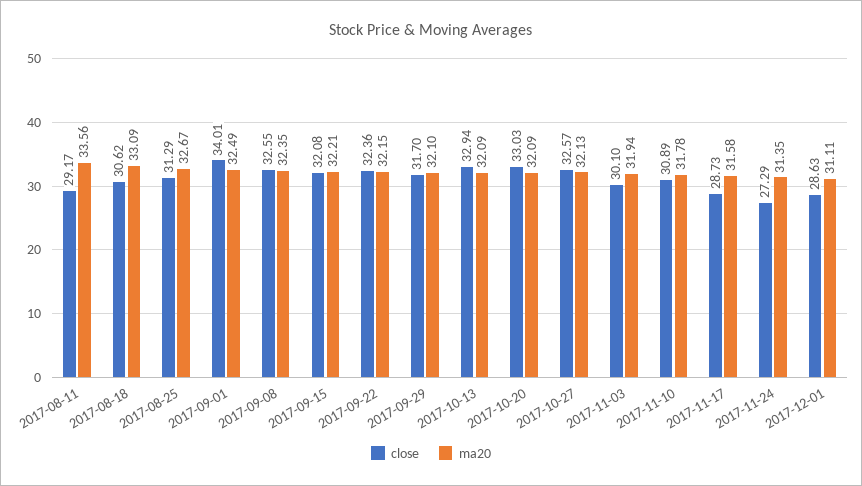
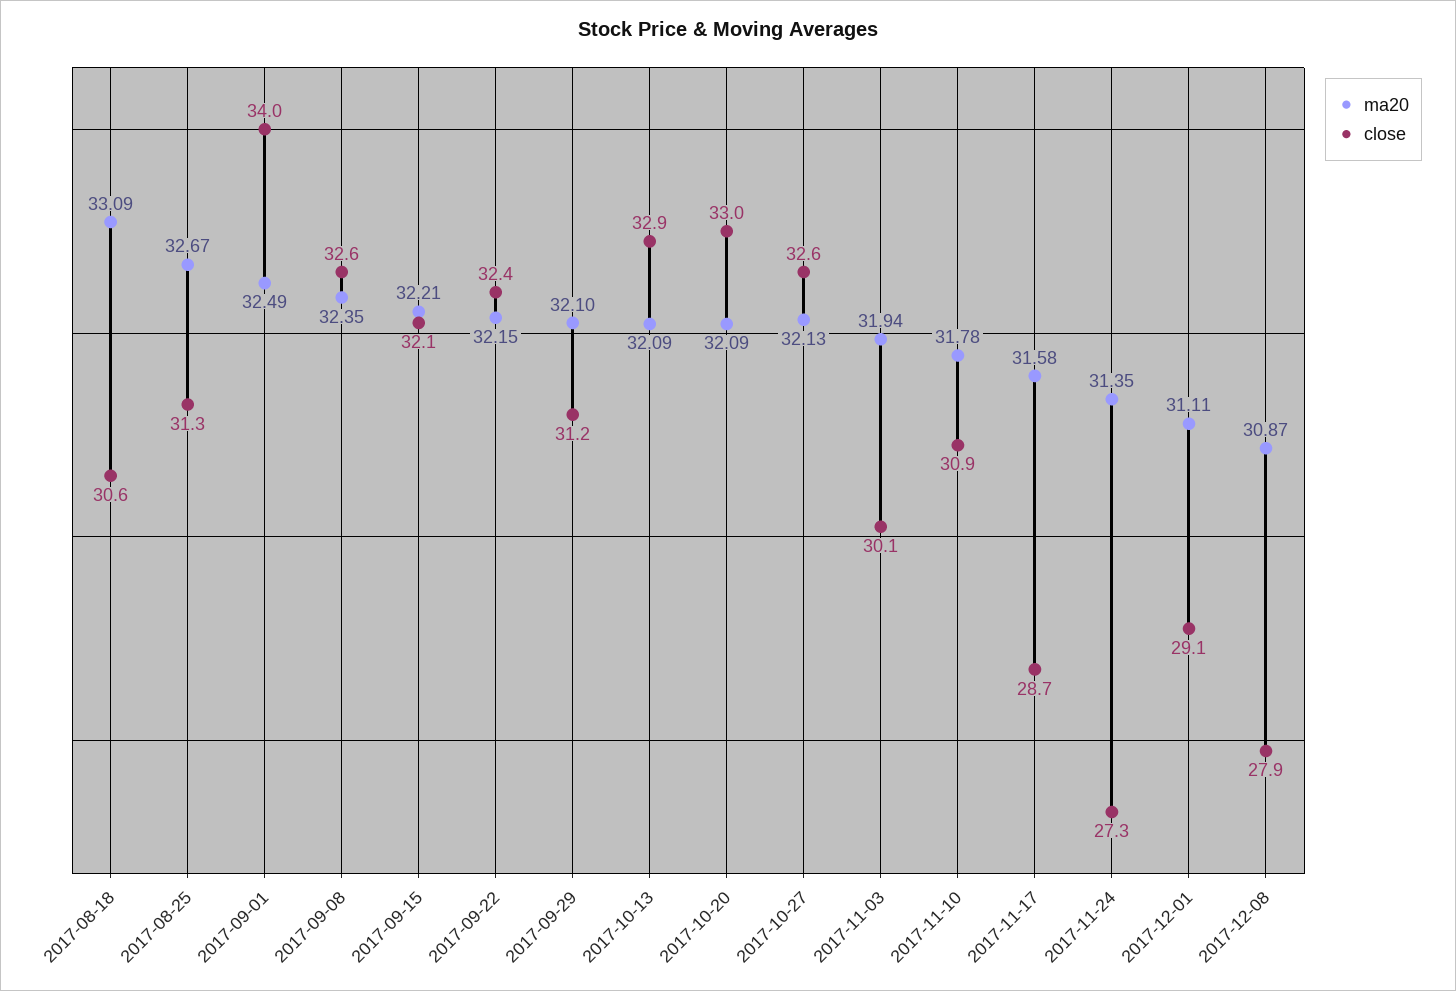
close, 2017-08-11: 29.17 -> none
ma20, 2017-08-11: 33.56 -> none
close, 2017-09-29: 31.7 -> 31.2
close, 2017-12-01: 28.63 -> 29.1
ma20, 2017-12-08: none -> 30.87
close, 2017-12-08: none -> 27.9

